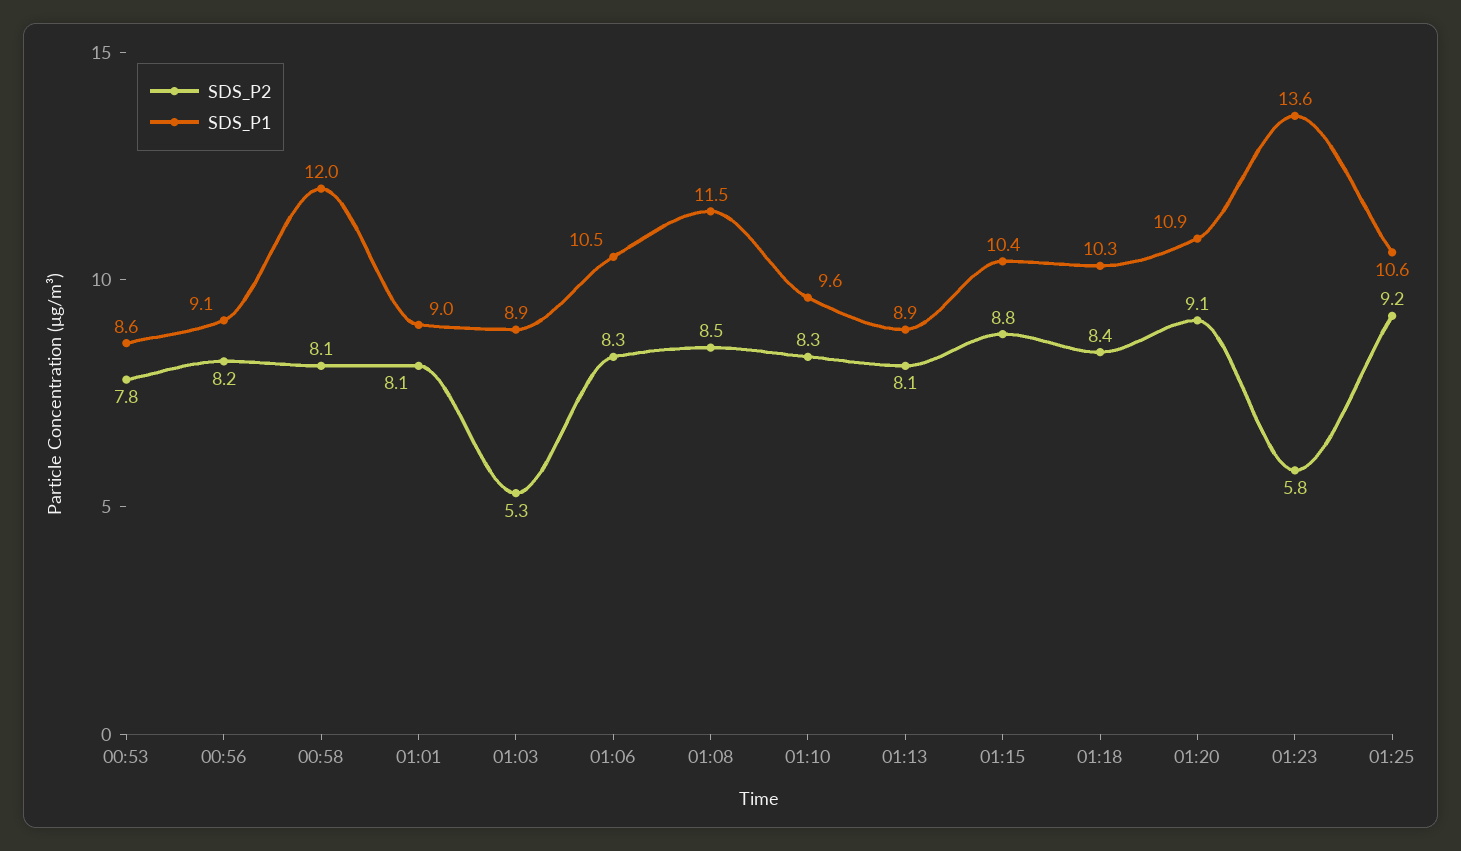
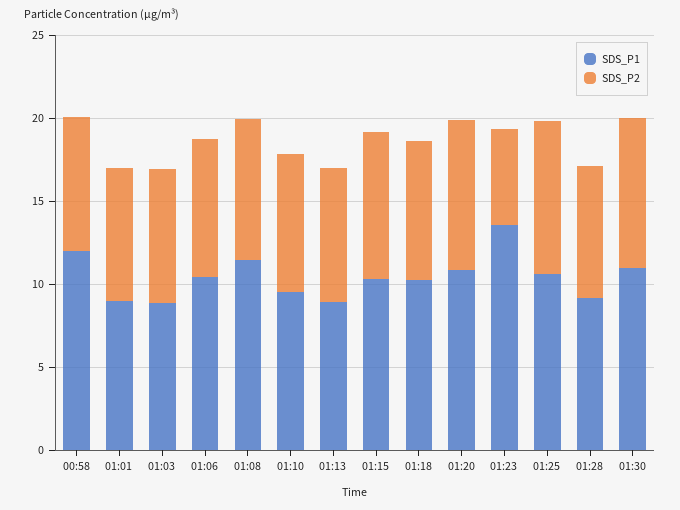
SDS_P2, 00:53: 7.8 -> none
SDS_P1, 00:53: 8.6 -> none
SDS_P2, 00:56: 8.2 -> none
SDS_P1, 00:56: 9.1 -> none
SDS_P2, 01:03: 5.3 -> 8
SDS_P1, 01:28: none -> 9
SDS_P2, 01:28: none -> 8
SDS_P1, 01:30: none -> 11
SDS_P2, 01:30: none -> 9

